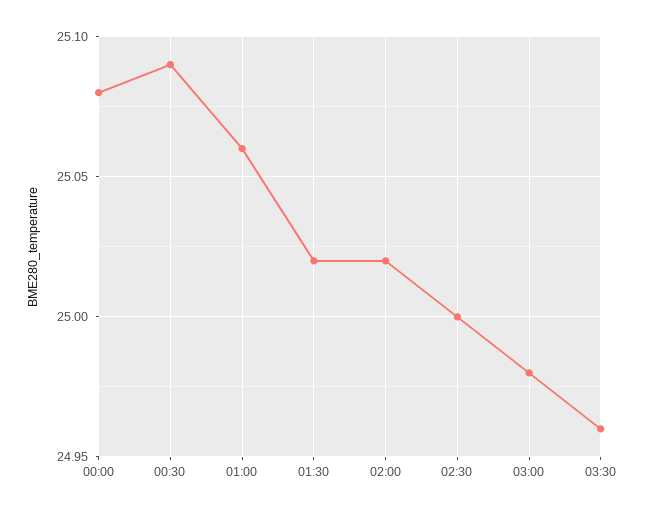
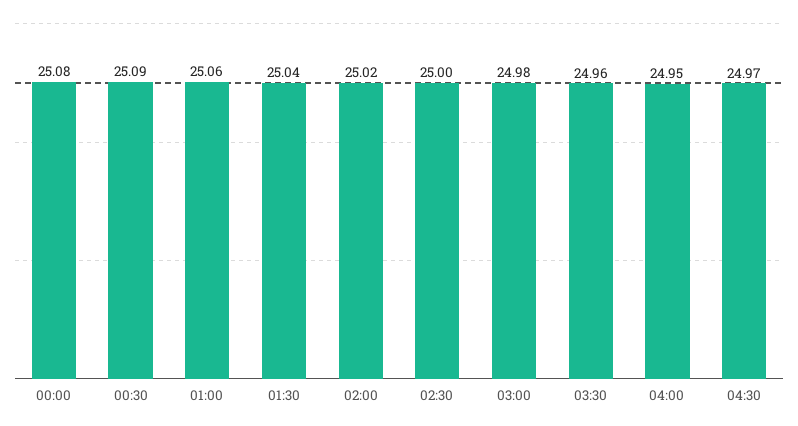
01:30: 25.02 -> 25.04
04:00: none -> 24.95
04:30: none -> 24.97

